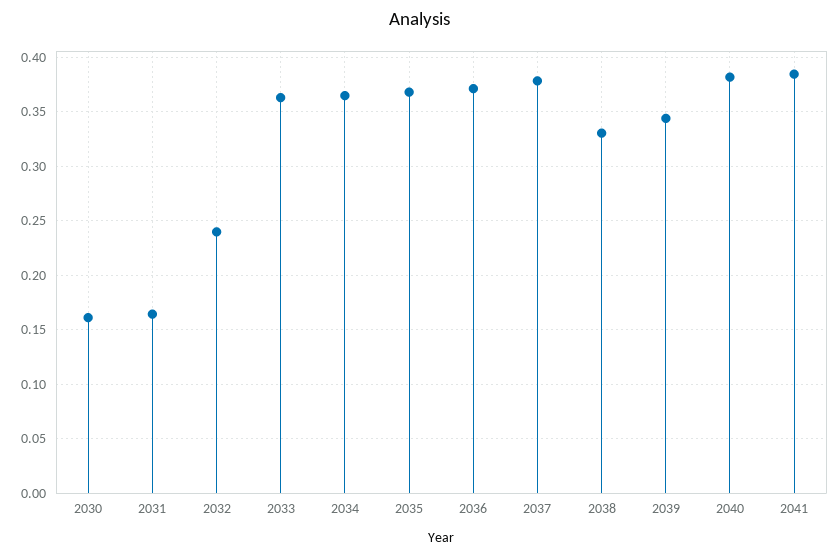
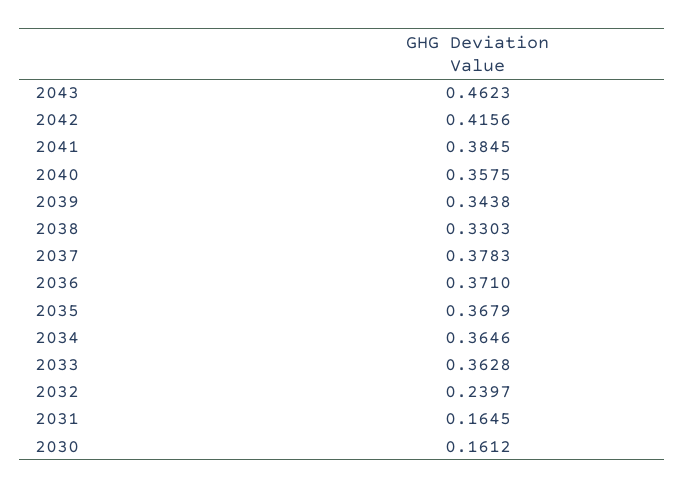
2040: 0.38 -> 0.3575
2043: none -> 0.4623
2042: none -> 0.4156

